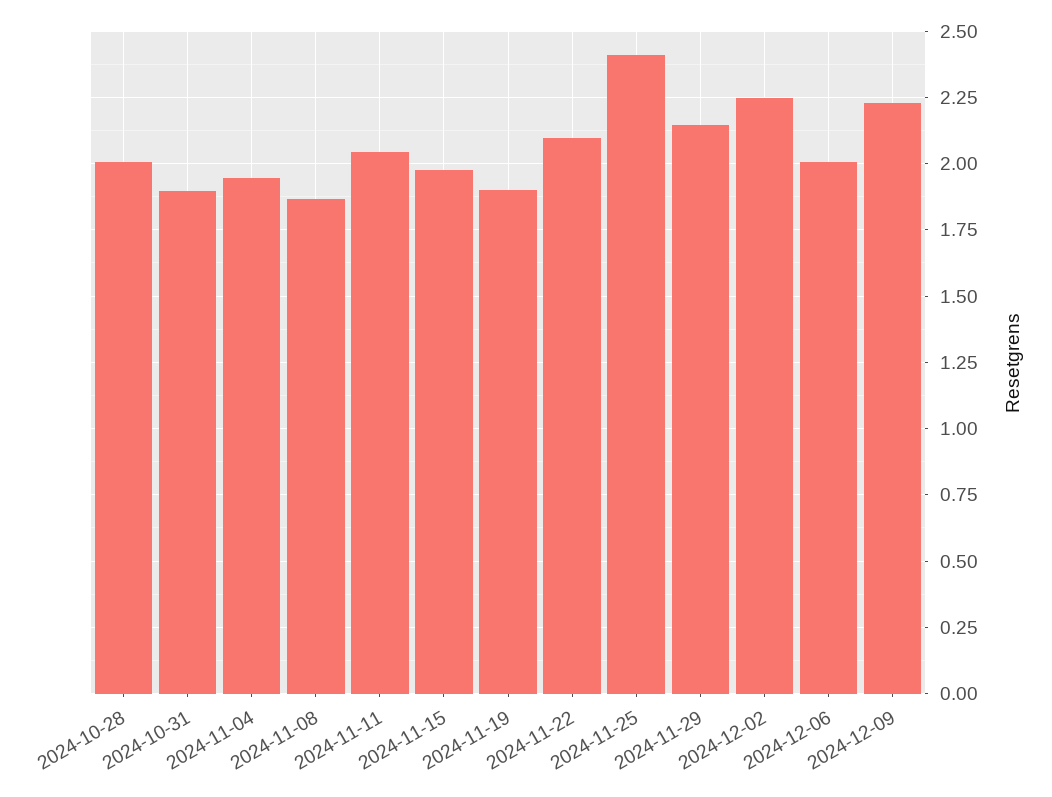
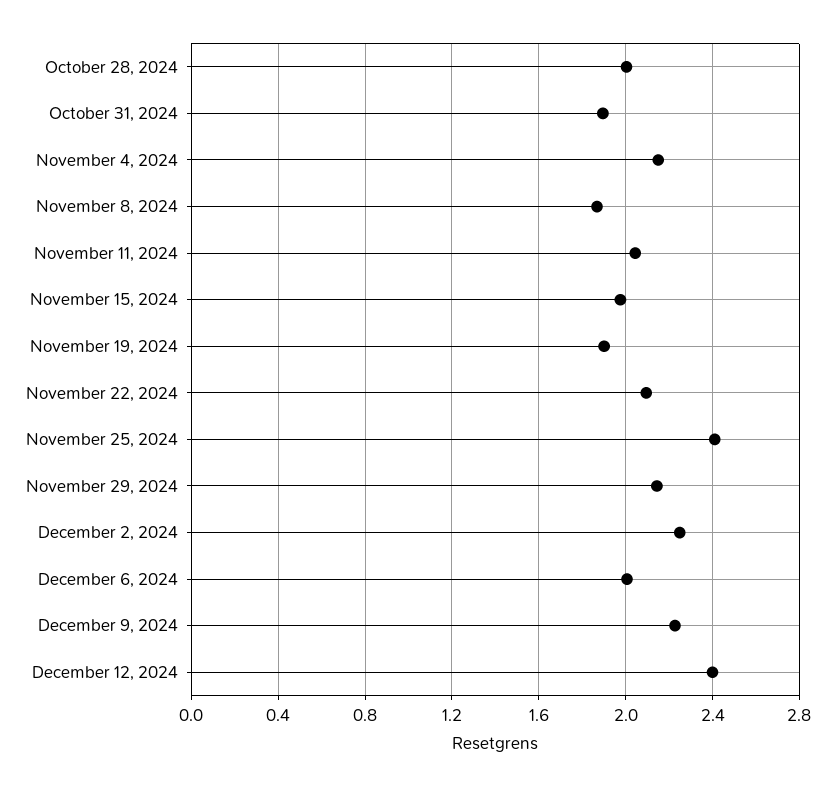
2024-11-04: 1.95 -> 2.15
December 12, 2024: none -> 2.4

